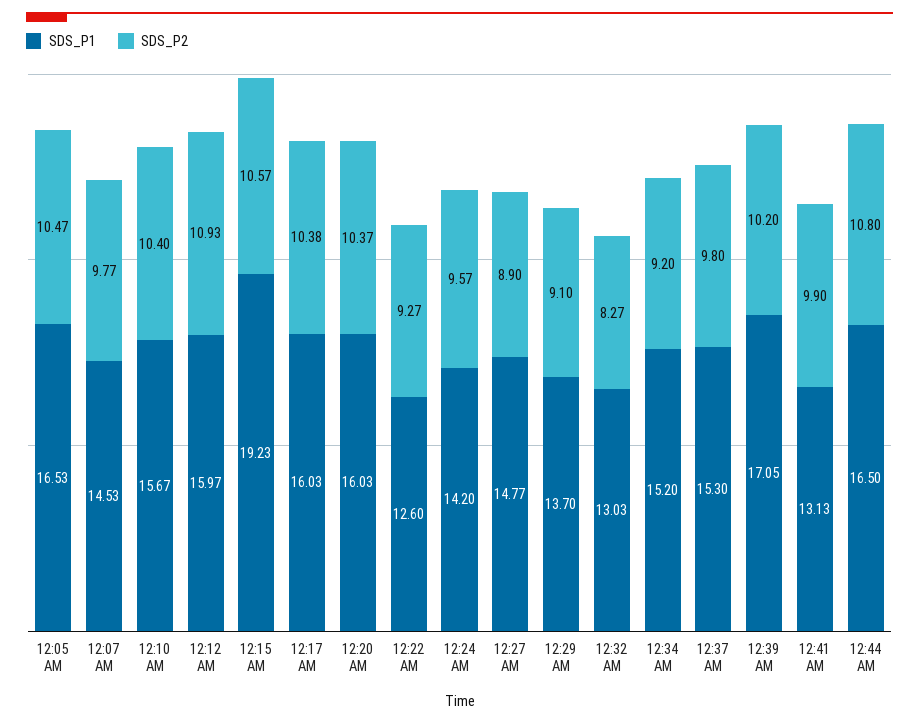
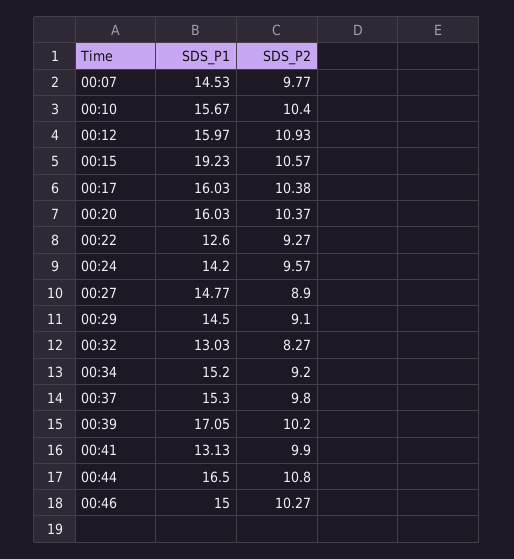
SDS_P1, 12:05 AM: 16.53 -> none
SDS_P2, 12:05 AM: 10.47 -> none
SDS_P1, 12:29 AM: 13.7 -> 14.5
SDS_P1, 00:46: none -> 15
SDS_P2, 00:46: none -> 10.27

